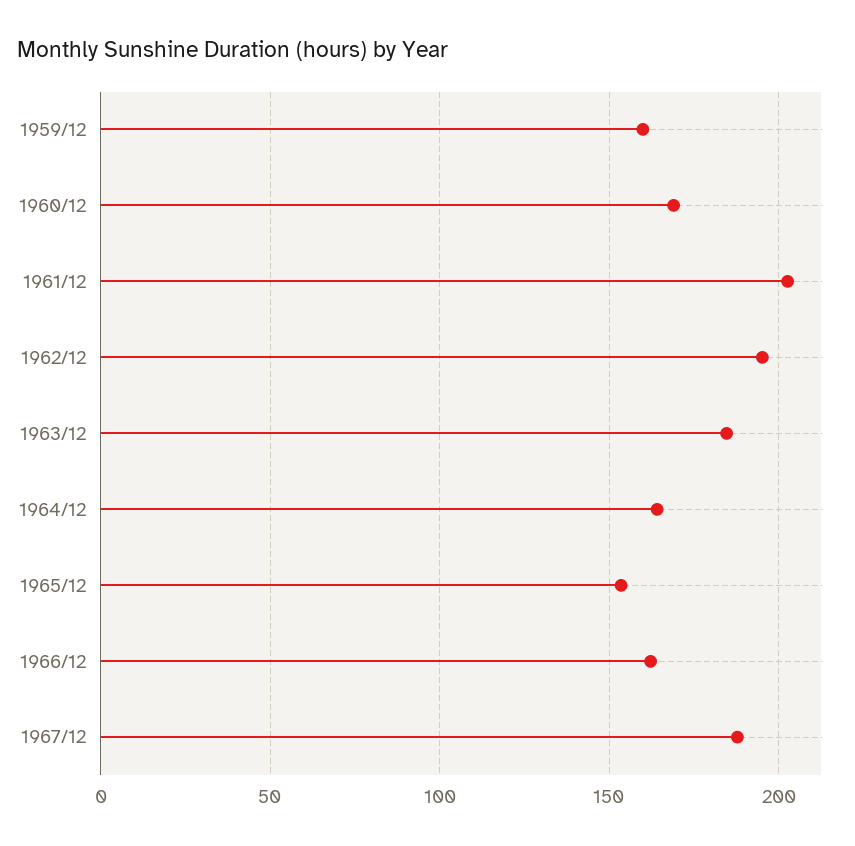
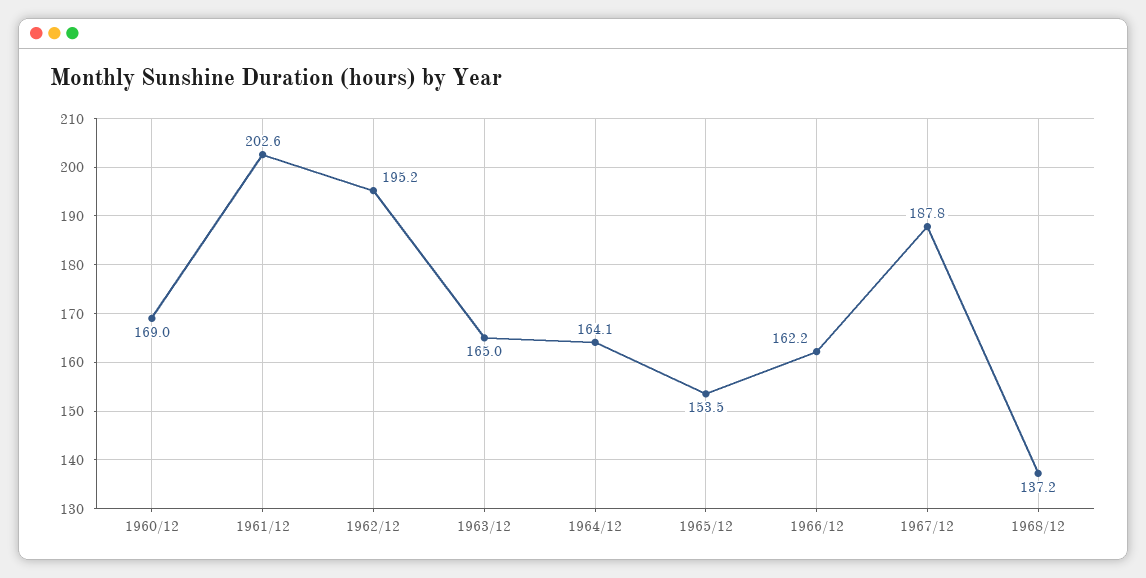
1959/12: 160 -> none
1963/12: 185 -> 165
1968/12: none -> 137.2

